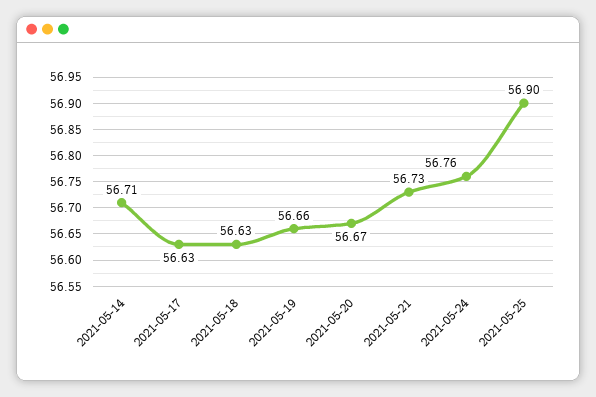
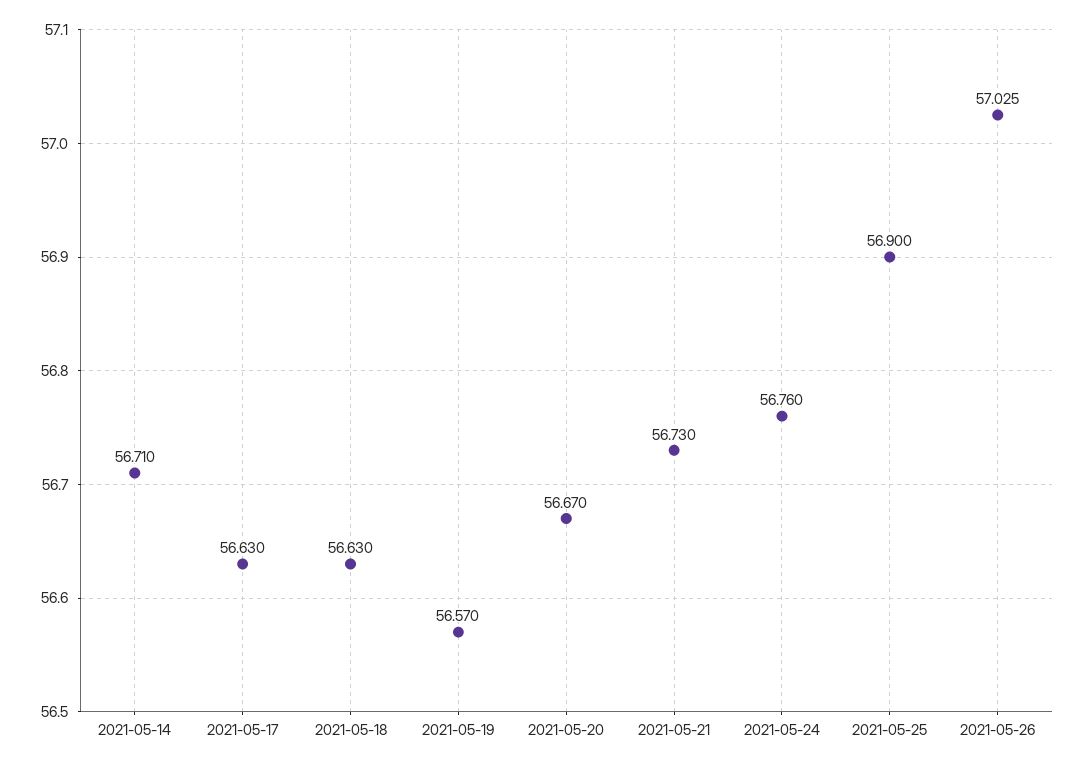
2021-05-19: 56.66 -> 56.57
2021-05-26: none -> 57.025

